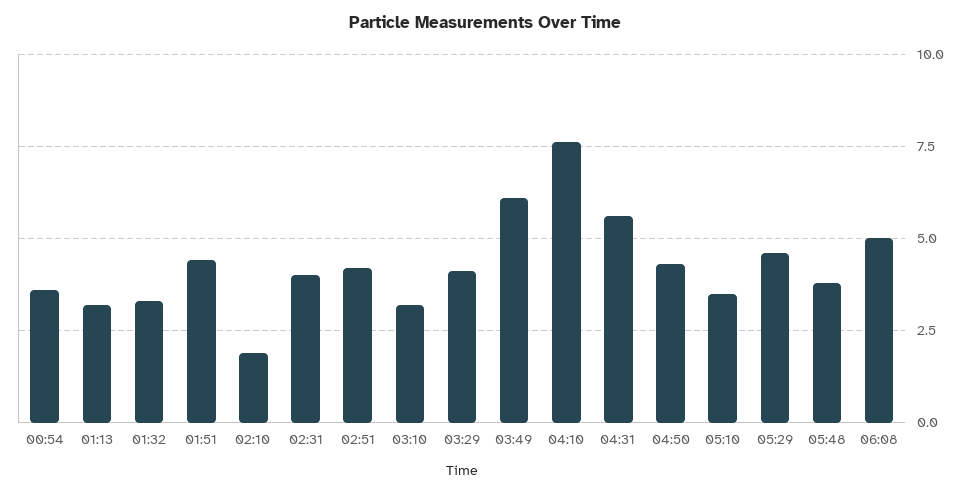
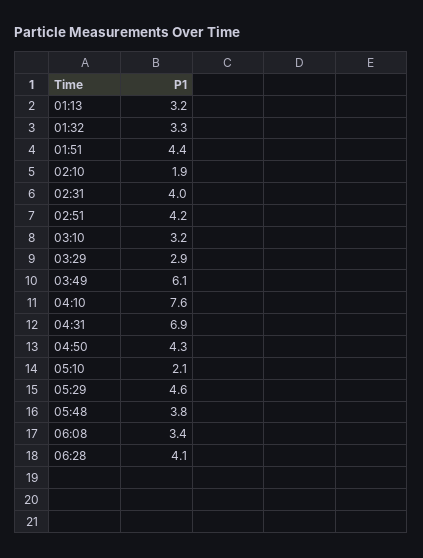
00:54: 3.5 -> none
03:29: 4 -> 2.9
04:31: 5.5 -> 6.9
05:10: 3.5 -> 2.1
06:08: 5 -> 3.4
06:28: none -> 4.1

